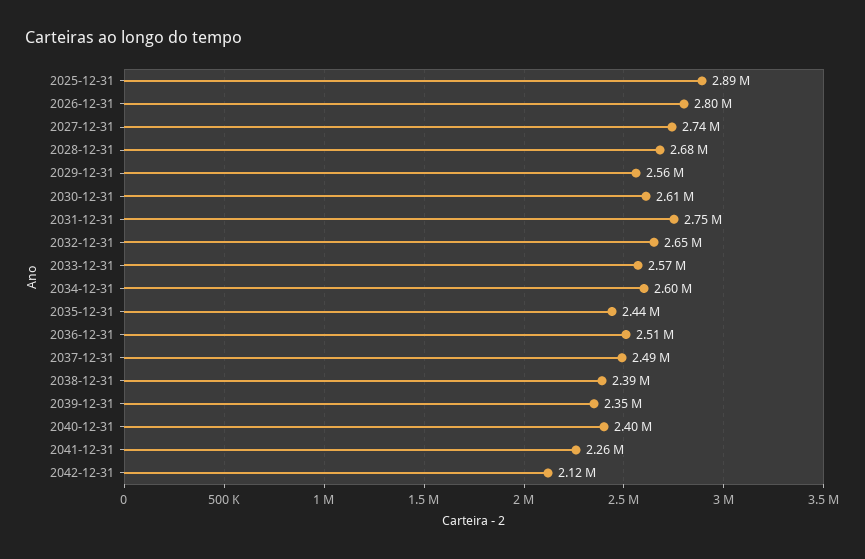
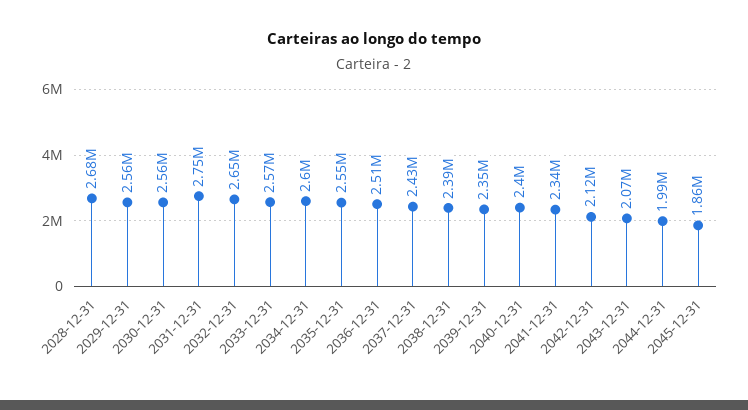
2025-12-31: 2890000 -> none
2026-12-31: 2800000 -> none
2027-12-31: 2740000 -> none
2030-12-31: 2610000 -> 2560000
2035-12-31: 2440000 -> 2550000
2037-12-31: 2490000 -> 2430000
2041-12-31: 2260000 -> 2340000
2043-12-31: none -> 2070000
2044-12-31: none -> 1990000
2045-12-31: none -> 1860000

